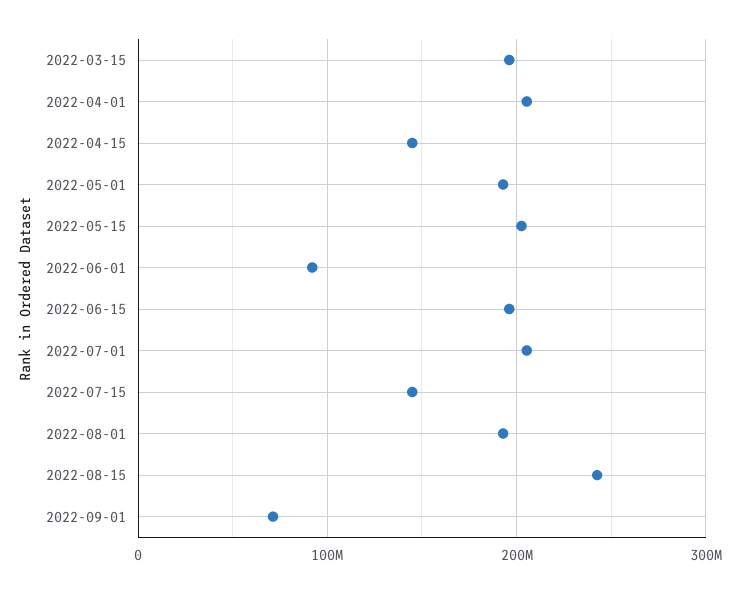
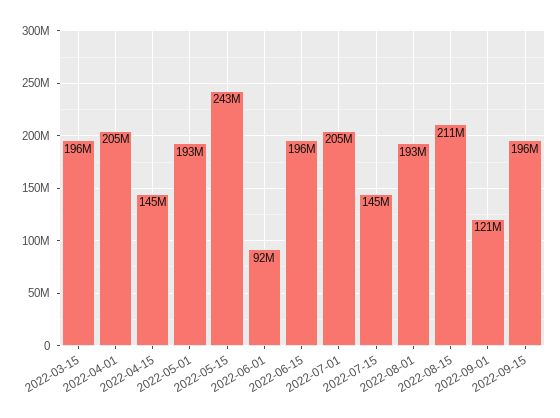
2022-05-15: 200000000 -> 243000000
2022-08-15: 240000000 -> 211000000
2022-09-01: 70000000 -> 121000000
2022-09-15: none -> 196000000

